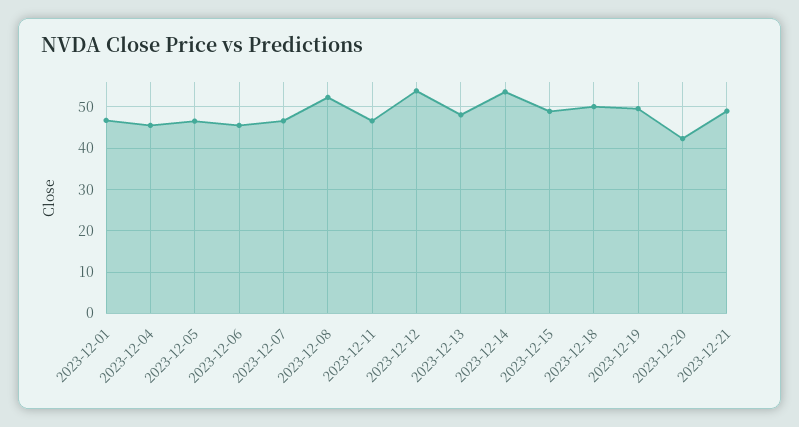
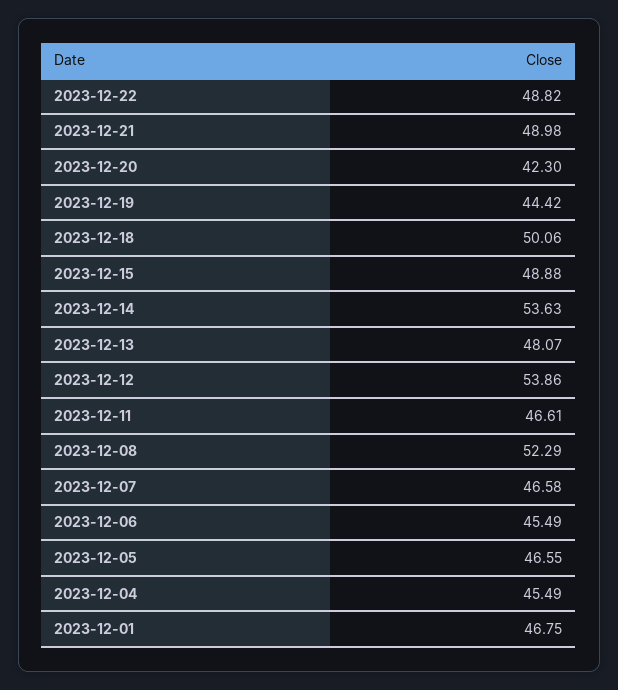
2023-12-19: 50 -> 44.42
2023-12-22: none -> 48.82

